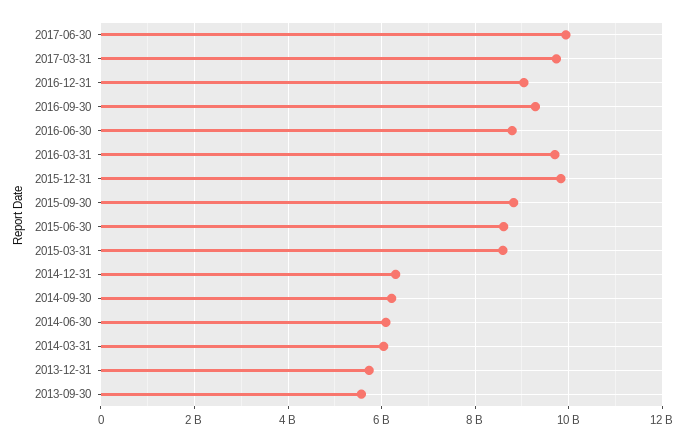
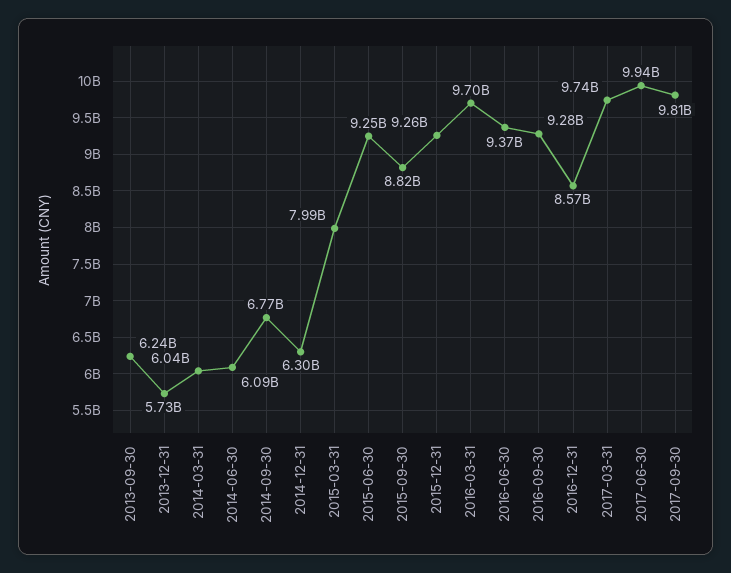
2016-12-31: 9000000000 -> 8570000000
2016-06-30: 8800000000 -> 9370000000
2015-12-31: 9800000000 -> 9260000000
2015-06-30: 8600000000 -> 9250000000
2015-03-31: 8600000000 -> 7990000000
2014-09-30: 6200000000 -> 6770000000
2013-09-30: 5600000000 -> 6240000000
2017-09-30: none -> 9810000000

